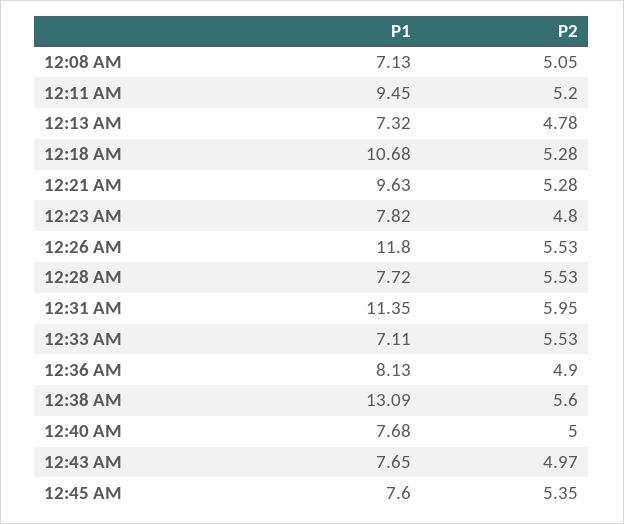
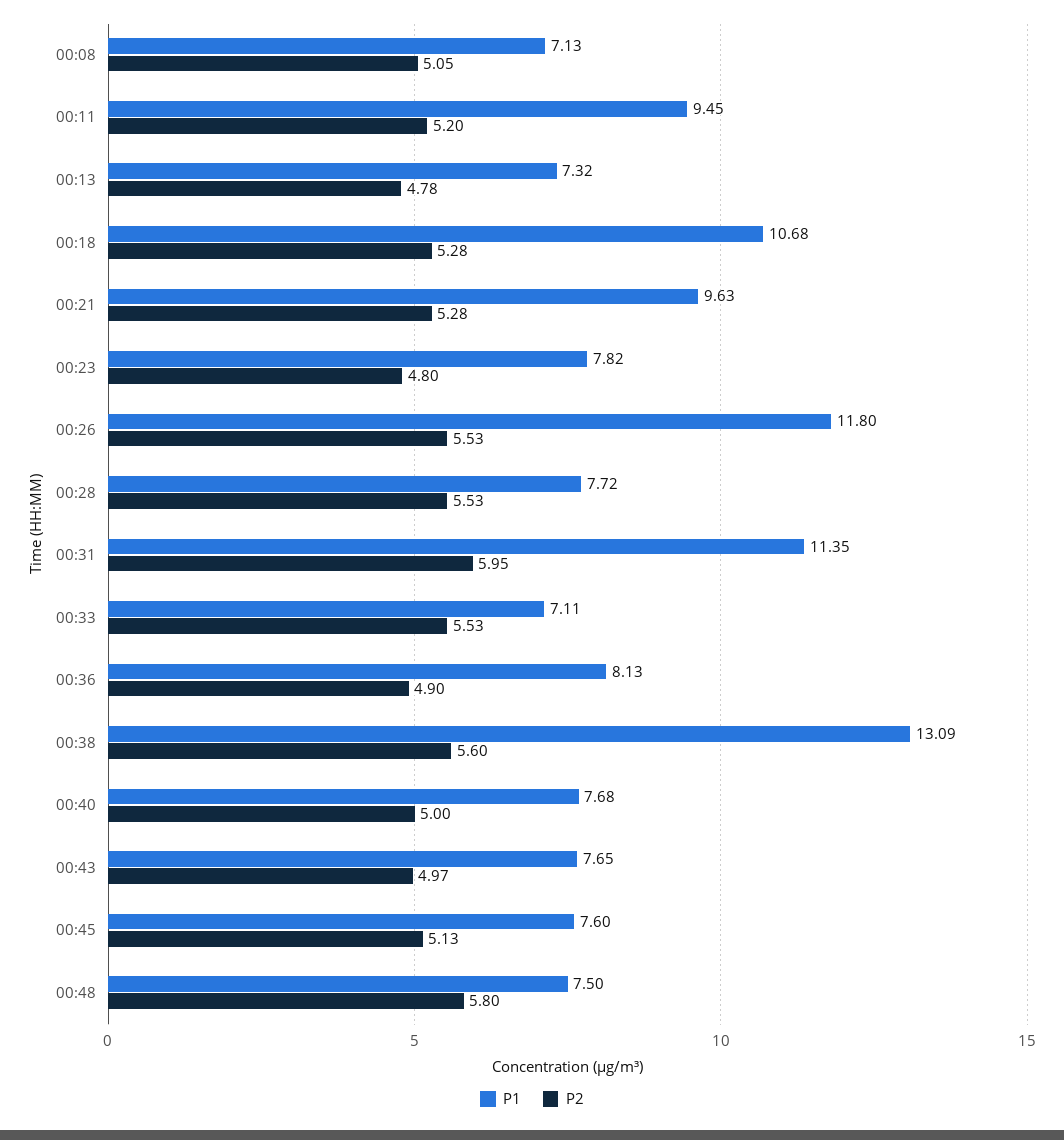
P2, 12:45 AM: 5.35 -> 5.13
P1, 00:48: none -> 7.5
P2, 00:48: none -> 5.8

